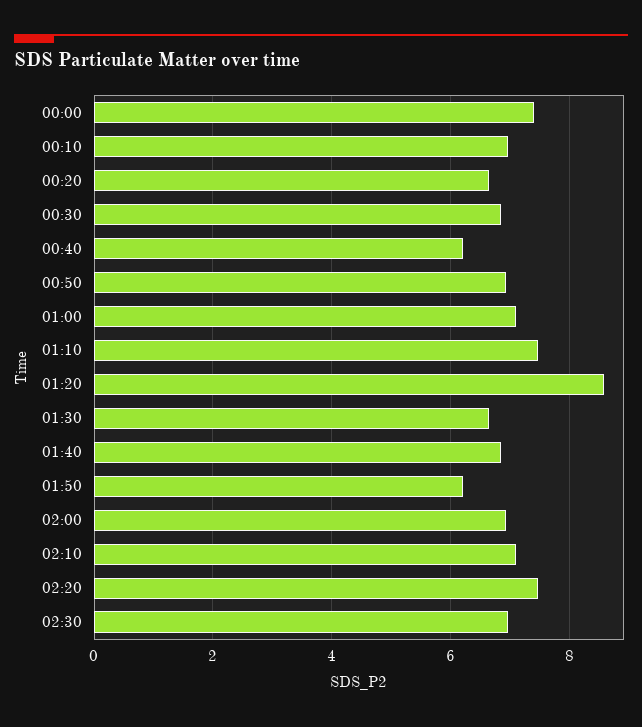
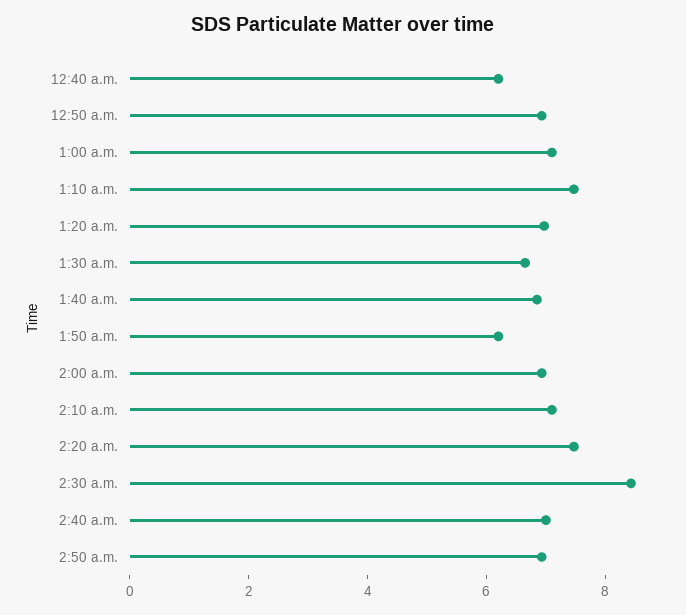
00:00: 7.4 -> none
00:10: 7 -> none
00:20: 6.6 -> none
00:30: 6.8 -> none
01:20: 8.6 -> 7
02:30: 7 -> 8.5
2:40 a.m.: none -> 7
2:50 a.m.: none -> 7

